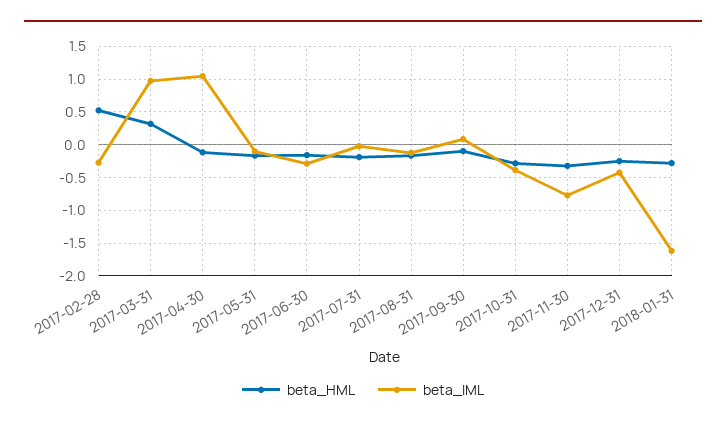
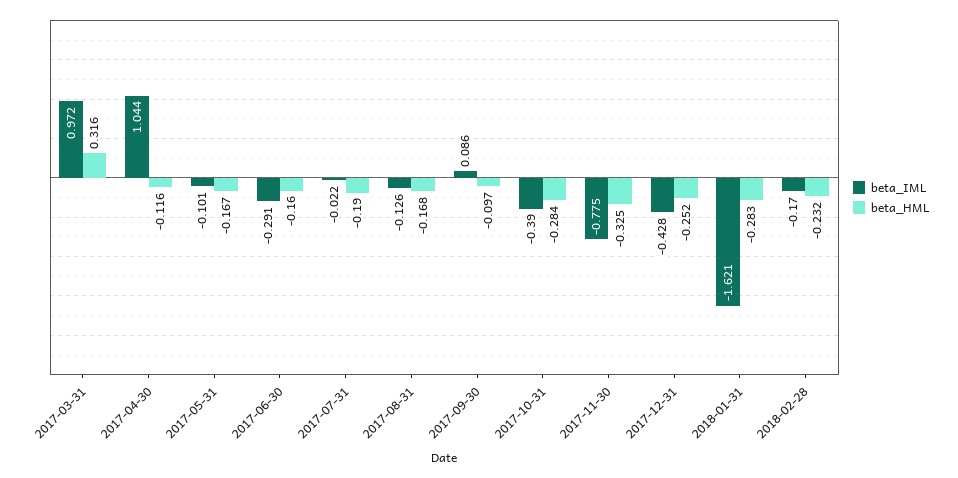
beta_HML, 2017-02-28: 0.5 -> none
beta_IML, 2017-02-28: -0.3 -> none
beta_IML, 2018-02-28: none -> -0.17
beta_HML, 2018-02-28: none -> -0.232

